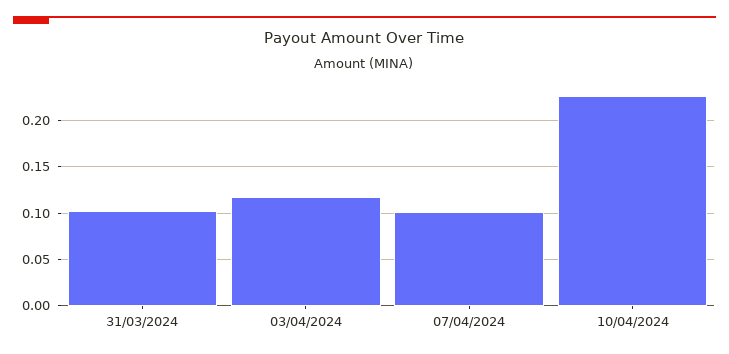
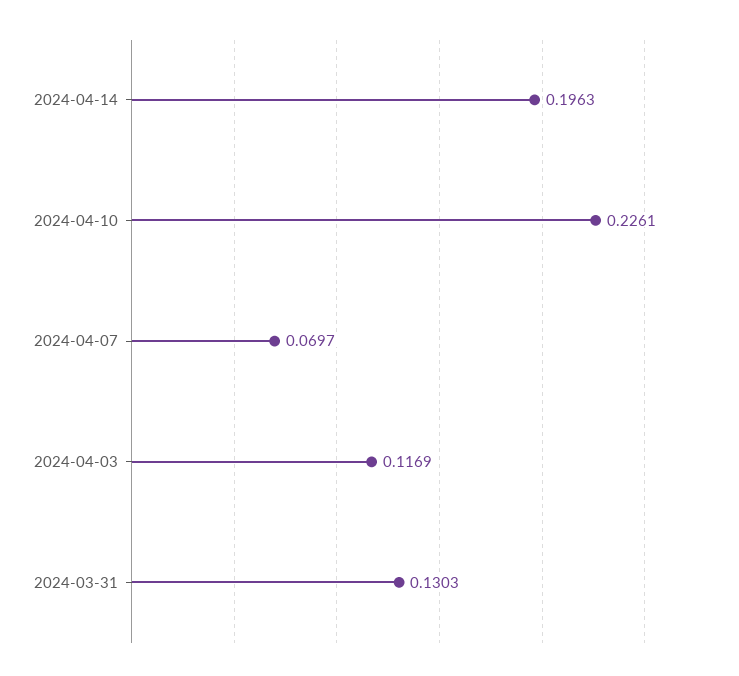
31/03/2024: 0.1 -> 0.1303
07/04/2024: 0.1 -> 0.0697
2024-04-14: none -> 0.1963

